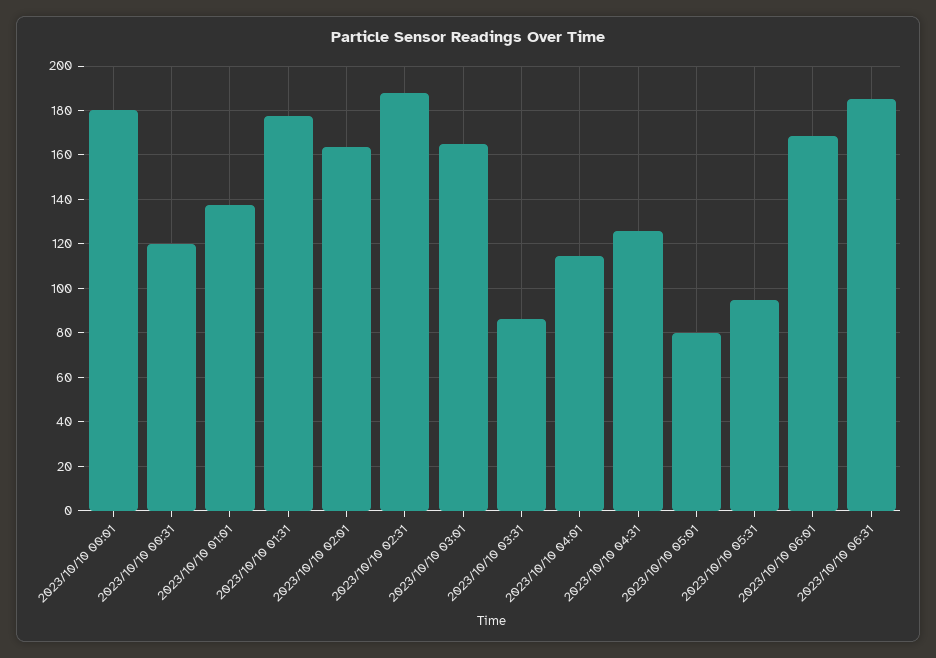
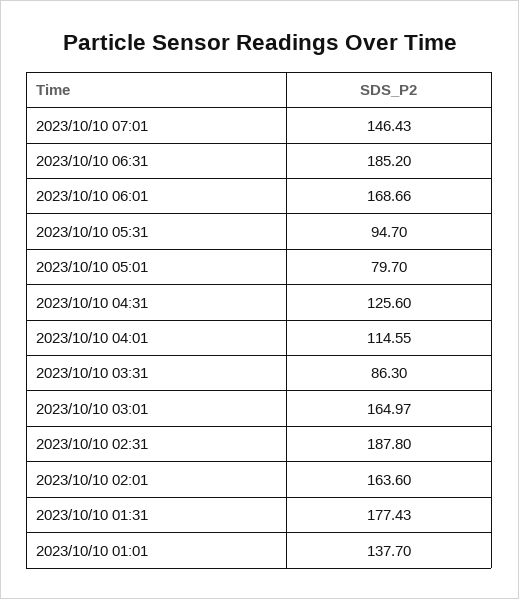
2023/10/10 00:01: 180 -> none
2023/10/10 00:31: 120 -> none
2023/10/10 07:01: none -> 146.43

